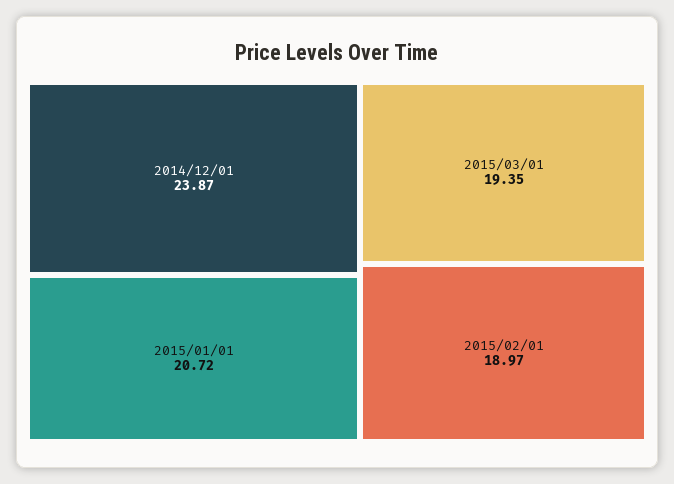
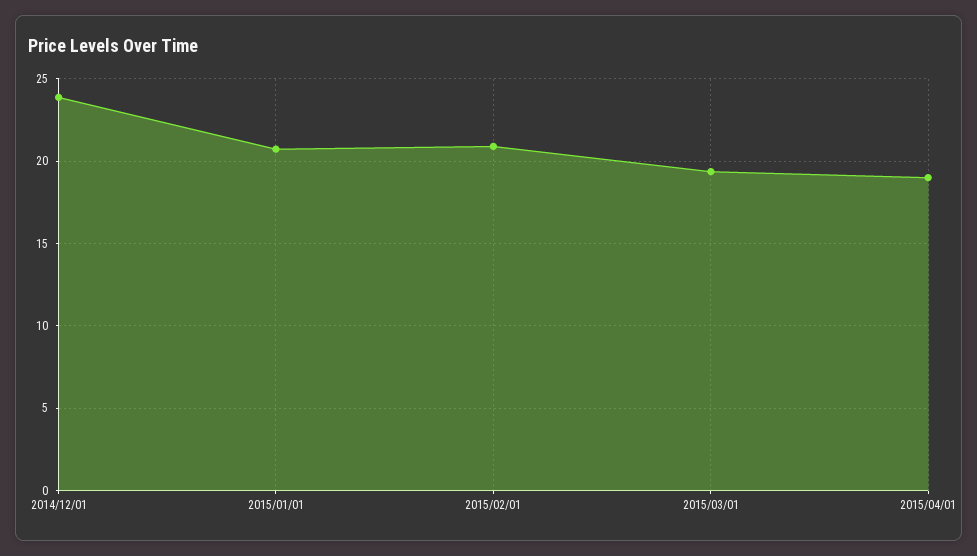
2015/02/01: 18.97 -> 21
2015/04/01: none -> 19

